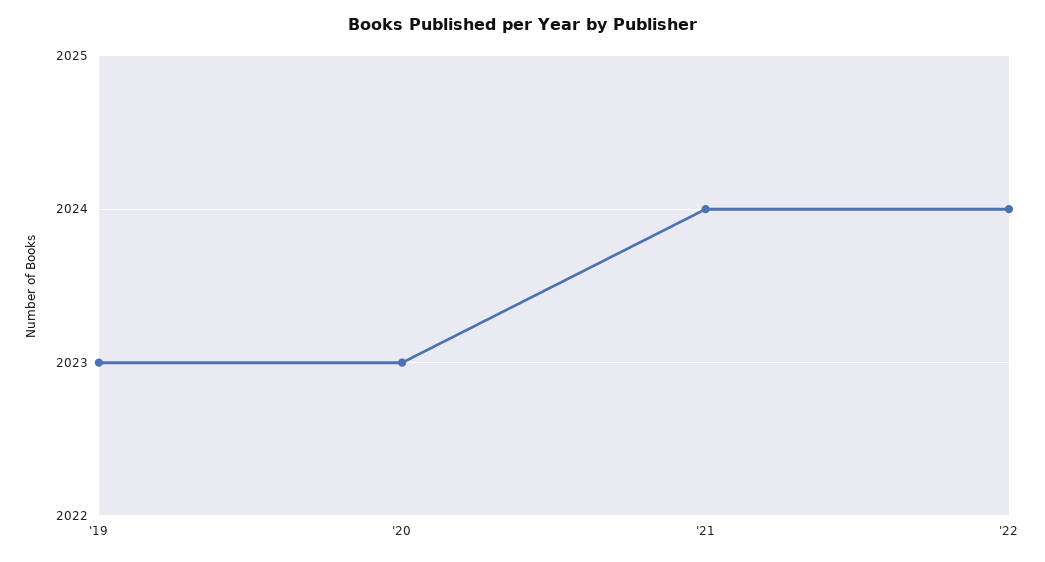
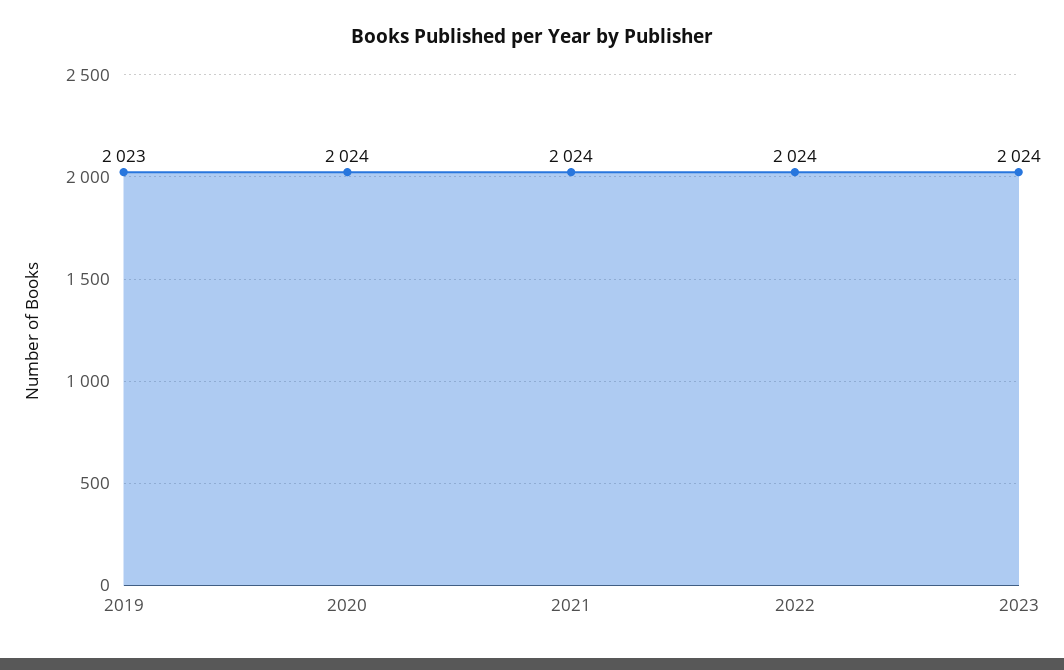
'20: 2023 -> 2024
2023: none -> 2024

